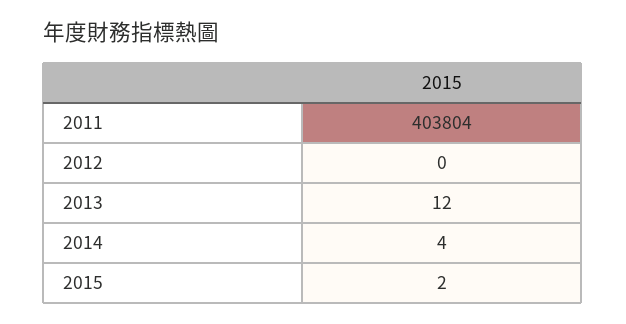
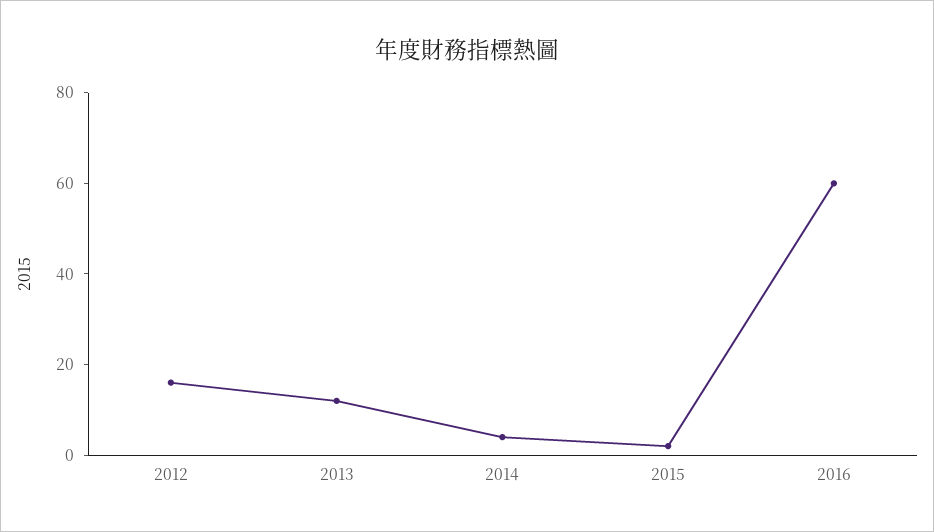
2011: 403804 -> none
2012: 0 -> 15
2016: none -> 60

